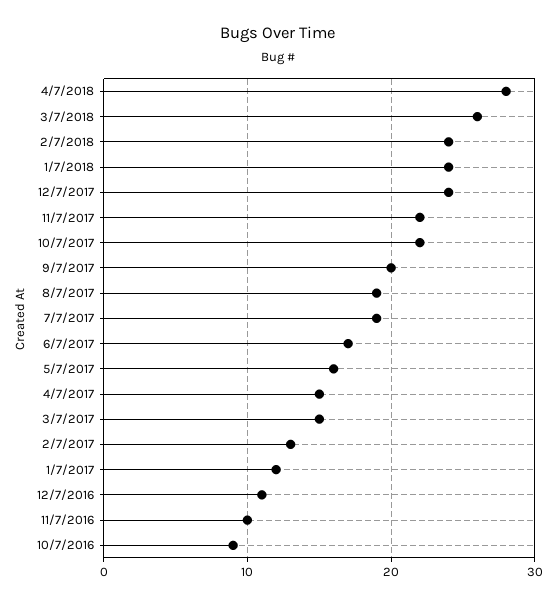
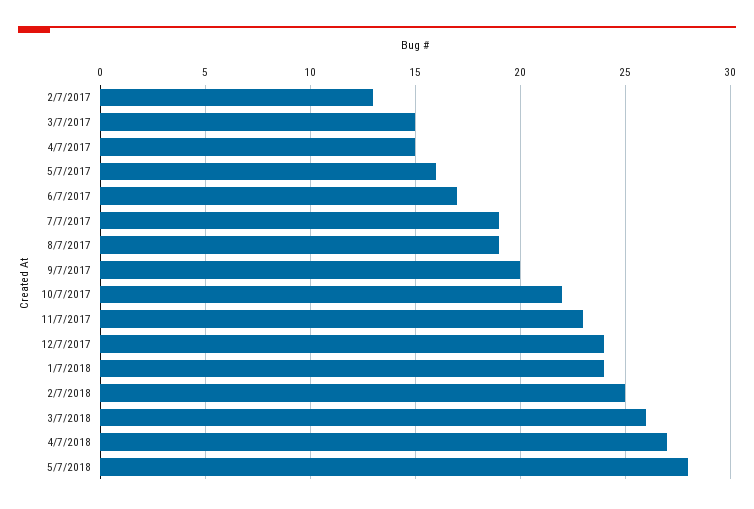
4/7/2018: 28 -> 27
2/7/2018: 24 -> 25
11/7/2017: 22 -> 23
1/7/2017: 12 -> none
12/7/2016: 11 -> none
11/7/2016: 10 -> none
10/7/2016: 9 -> none
5/7/2018: none -> 28

